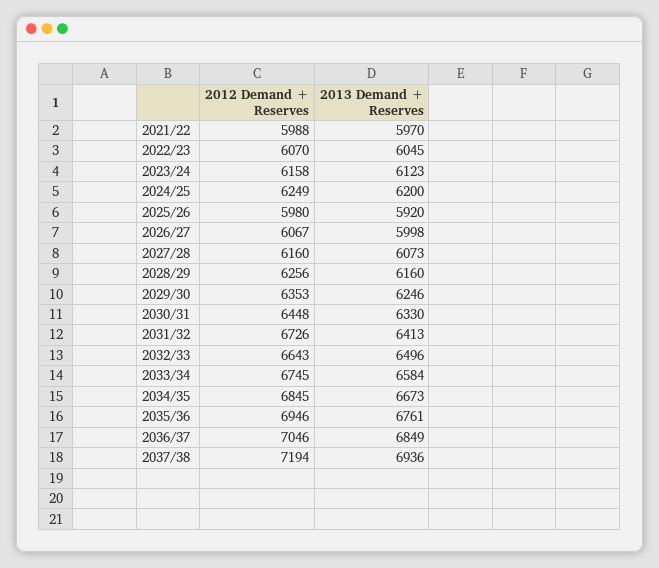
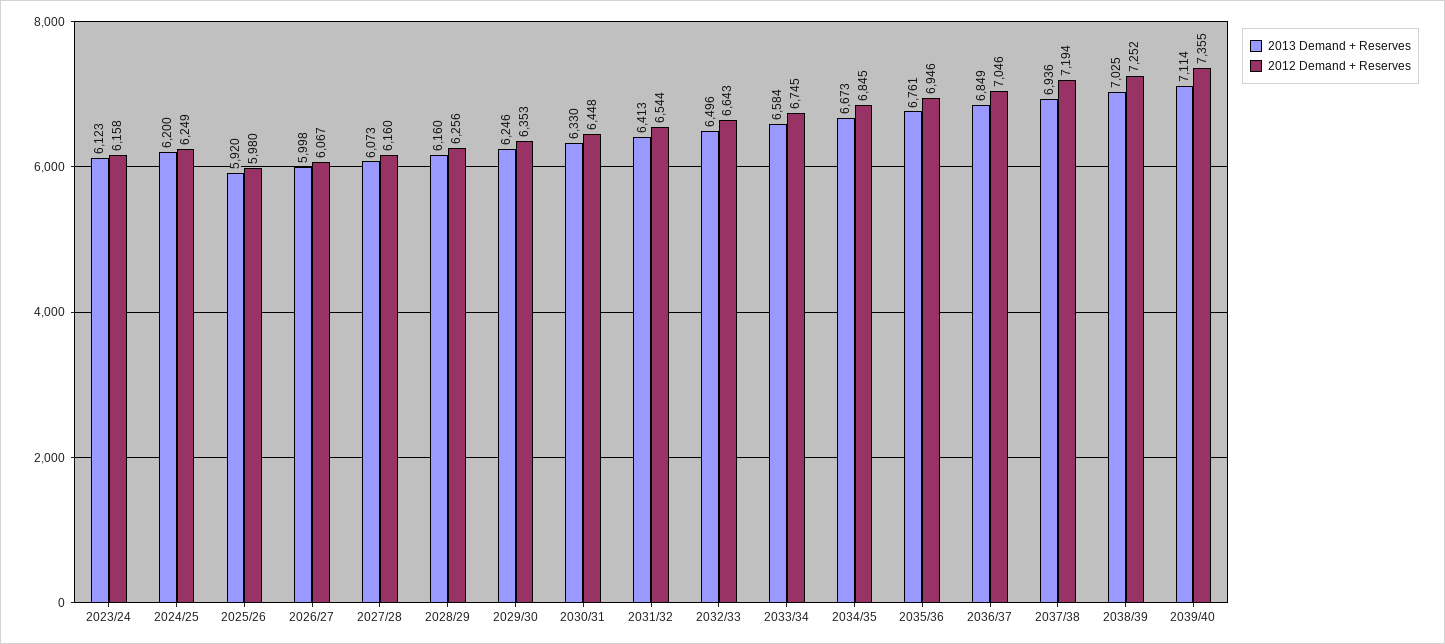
2012 Demand + Reserves, 2021/22: 5988 -> none
2013 Demand + Reserves, 2021/22: 5970 -> none
2012 Demand + Reserves, 2022/23: 6070 -> none
2013 Demand + Reserves, 2022/23: 6045 -> none
2012 Demand + Reserves, 2031/32: 6726 -> 6544
2013 Demand + Reserves, 2038/39: none -> 7025
2012 Demand + Reserves, 2038/39: none -> 7252
2013 Demand + Reserves, 2039/40: none -> 7114
2012 Demand + Reserves, 2039/40: none -> 7355

